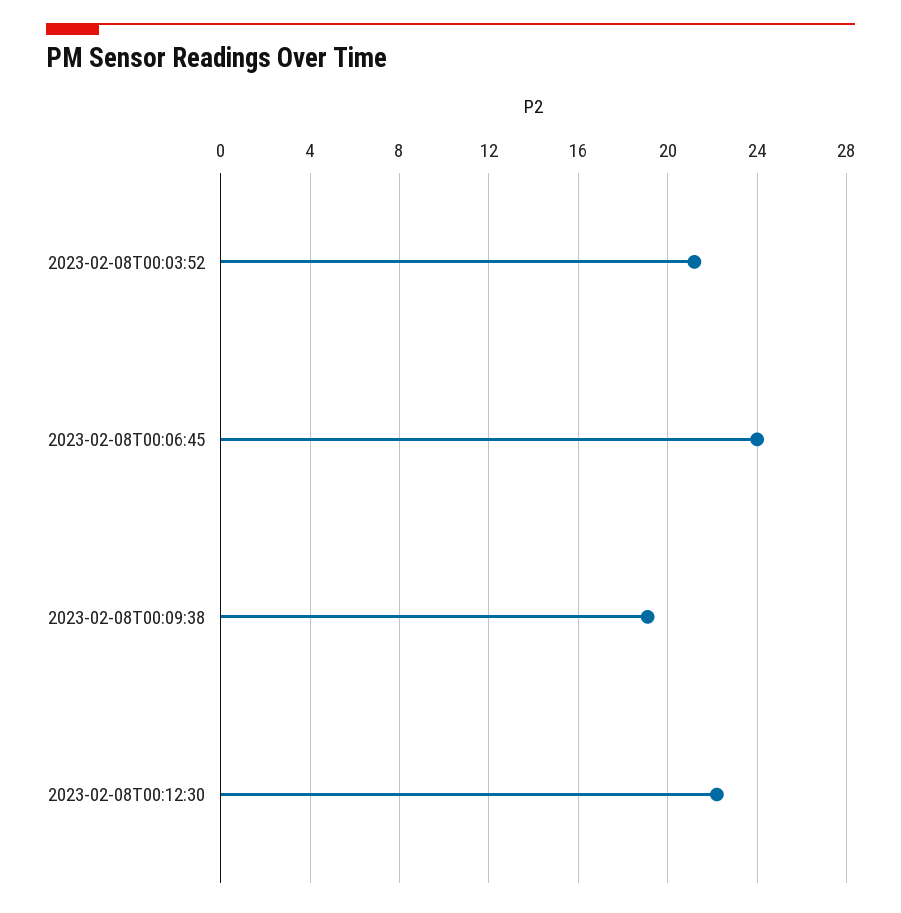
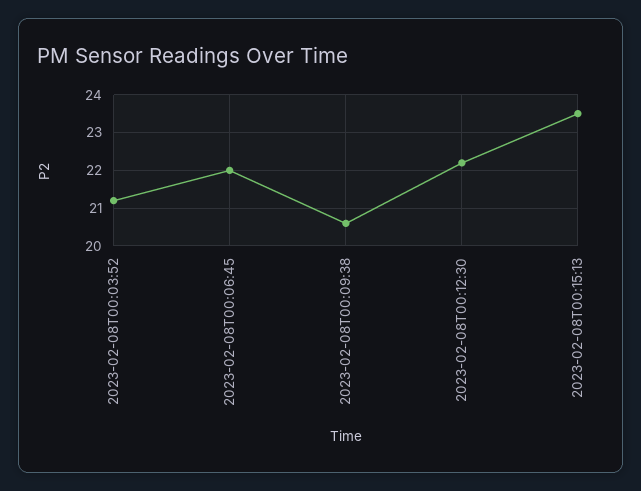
2023-02-08T00:06:45: 24 -> 22
2023-02-08T00:09:38: 19 -> 20.5
2023-02-08T00:15:13: none -> 23.5

